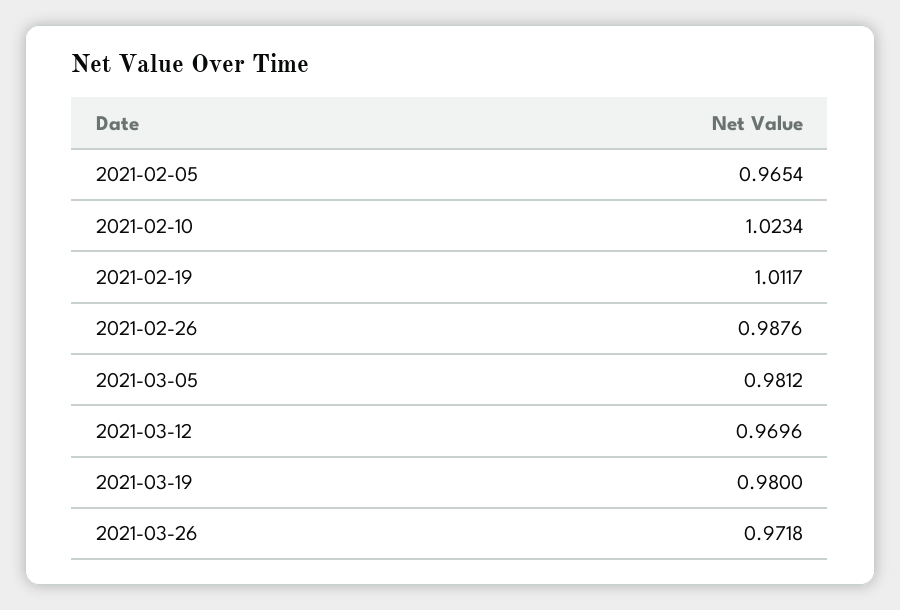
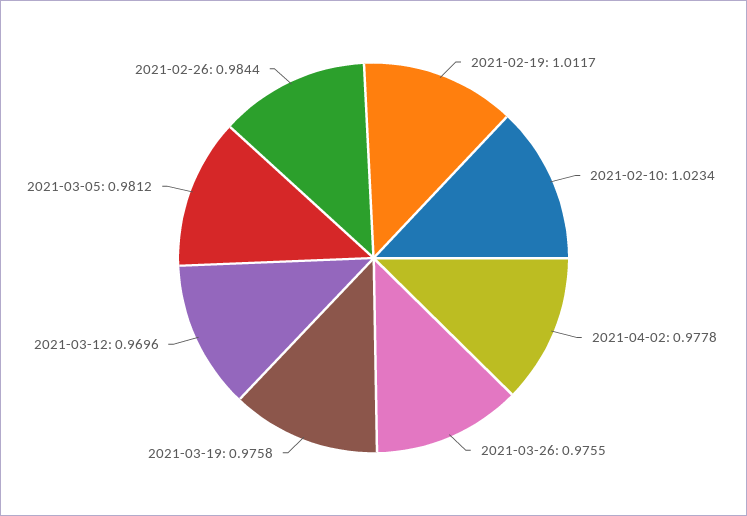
2021-02-05: 0.9654 -> none
2021-02-26: 0.9876 -> 0.9844
2021-03-19: 0.98 -> 0.9758
2021-03-26: 0.9718 -> 0.9755
2021-04-02: none -> 0.9778

